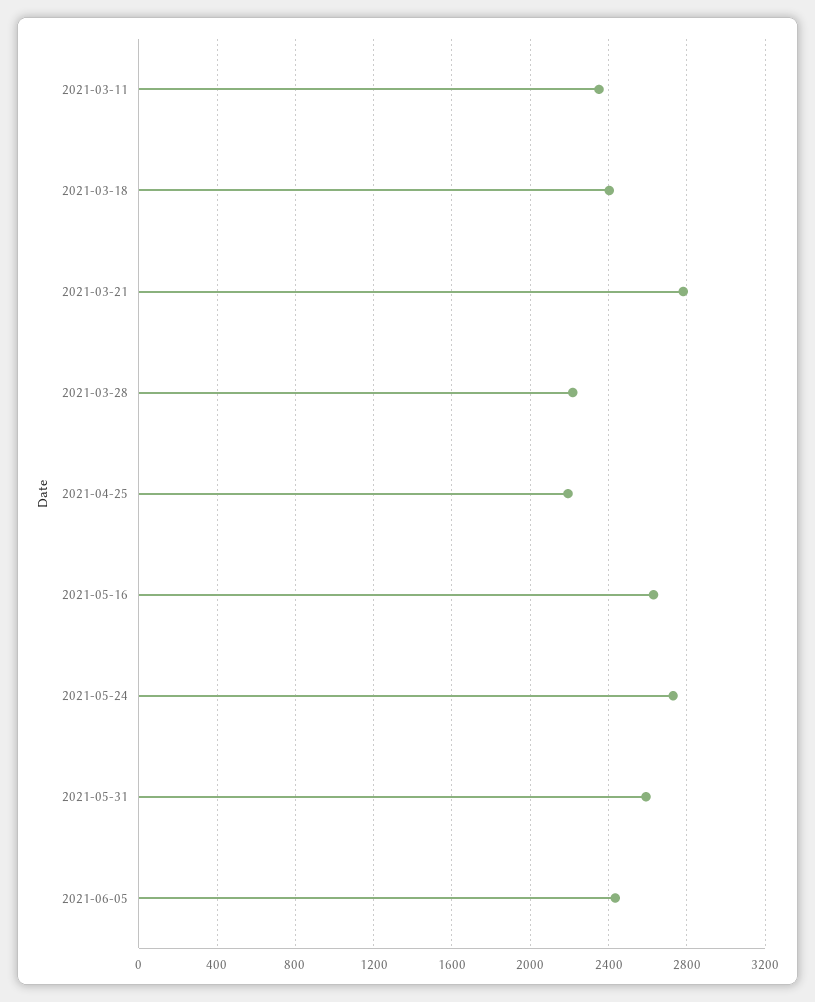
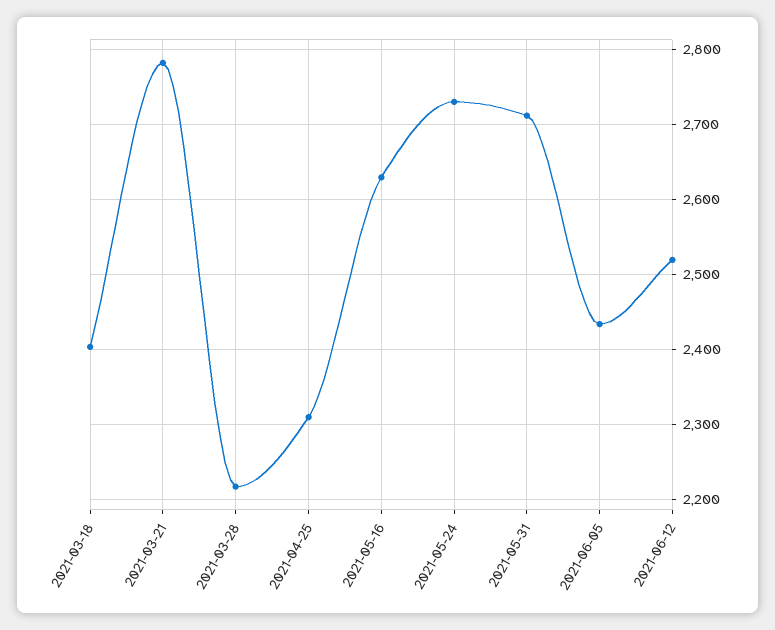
2021-03-11: 2350 -> none
2021-04-25: 2200 -> 2310
2021-05-31: 2600 -> 2710
2021-06-12: none -> 2520

